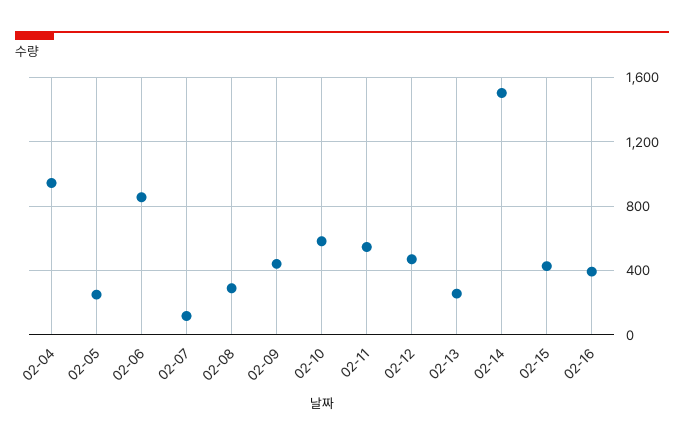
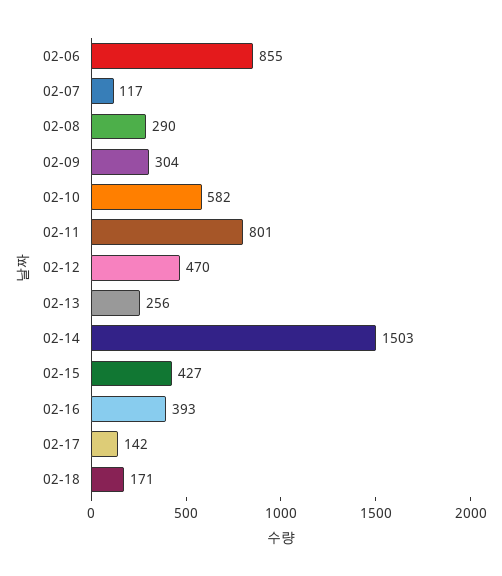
02-04: 950 -> none
02-05: 250 -> none
02-09: 450 -> 304
02-11: 550 -> 801
02-17: none -> 142
02-18: none -> 171

